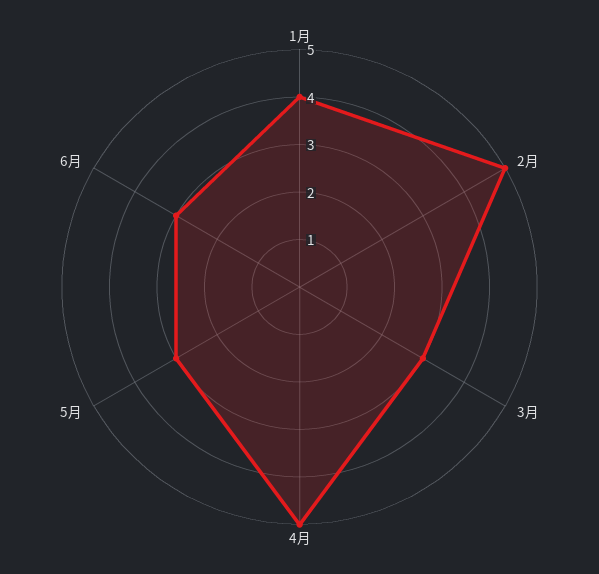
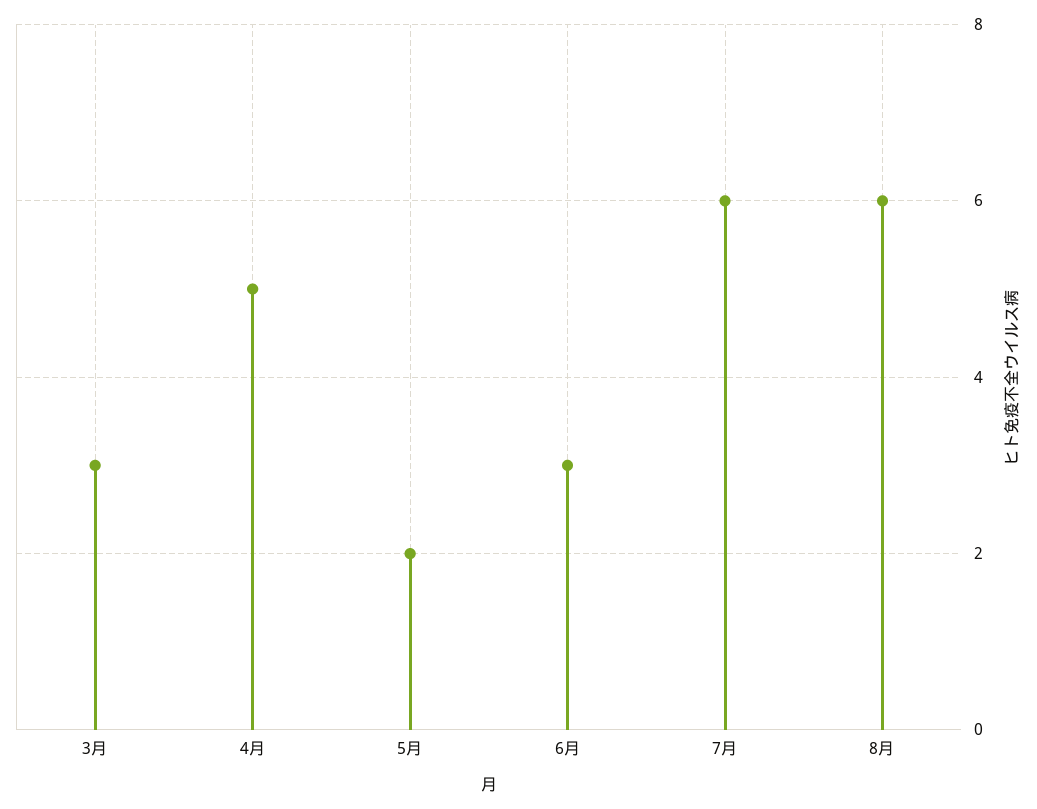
1月: 4 -> none
2月: 5 -> none
5月: 3 -> 2
7月: none -> 6
8月: none -> 6

